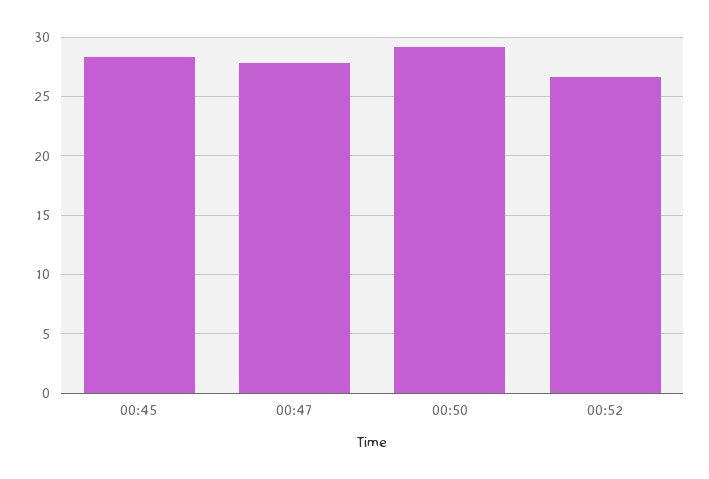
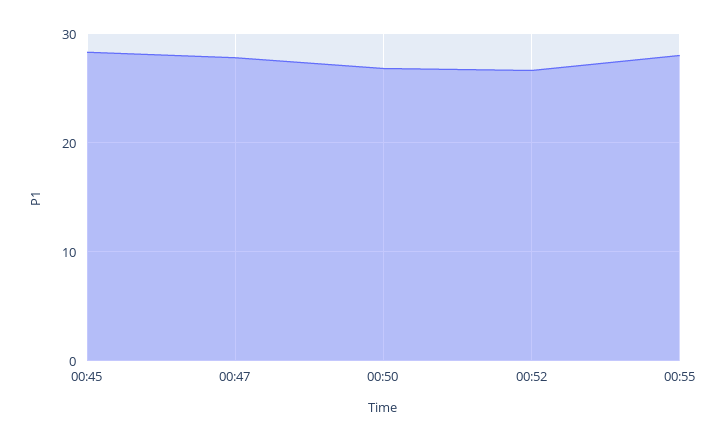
00:50: 29 -> 27
00:55: none -> 28

